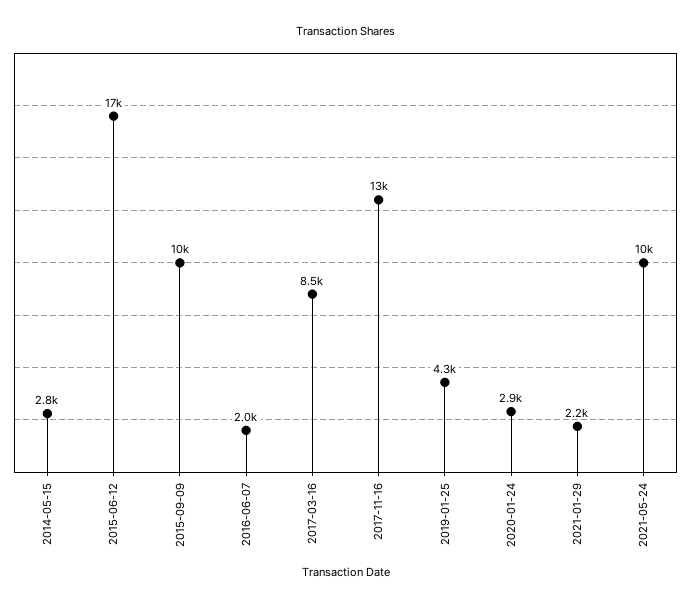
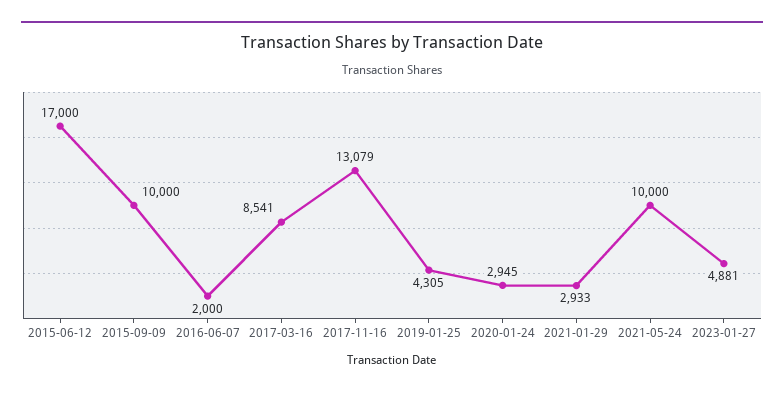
2014-05-15: 2800 -> none
2021-01-29: 2200 -> 2933
2023-01-27: none -> 4881

